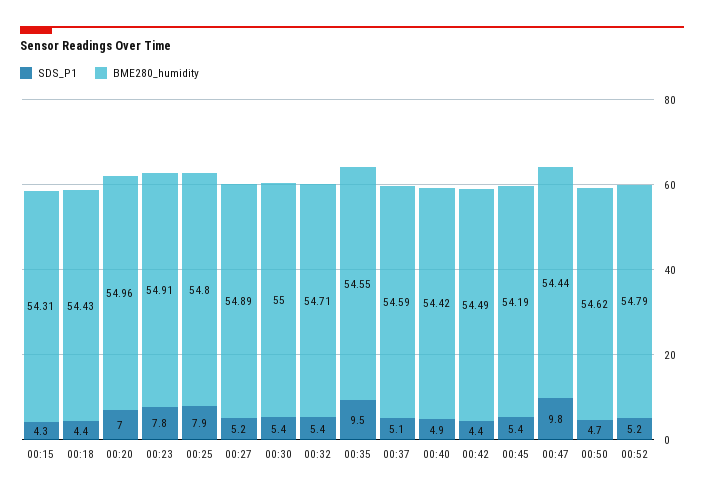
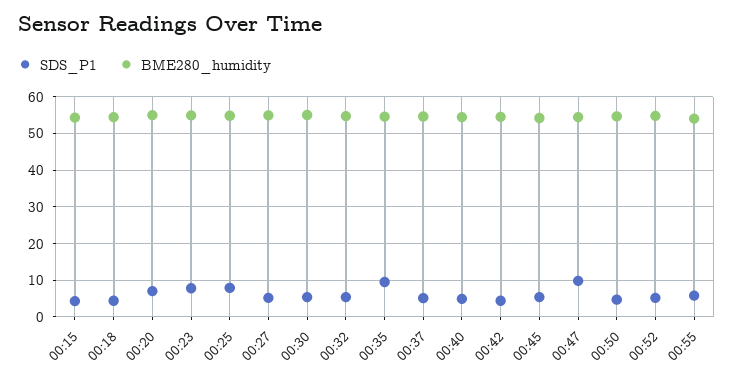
SDS_P1, 00:55: none -> 6
BME280_humidity, 00:55: none -> 54

